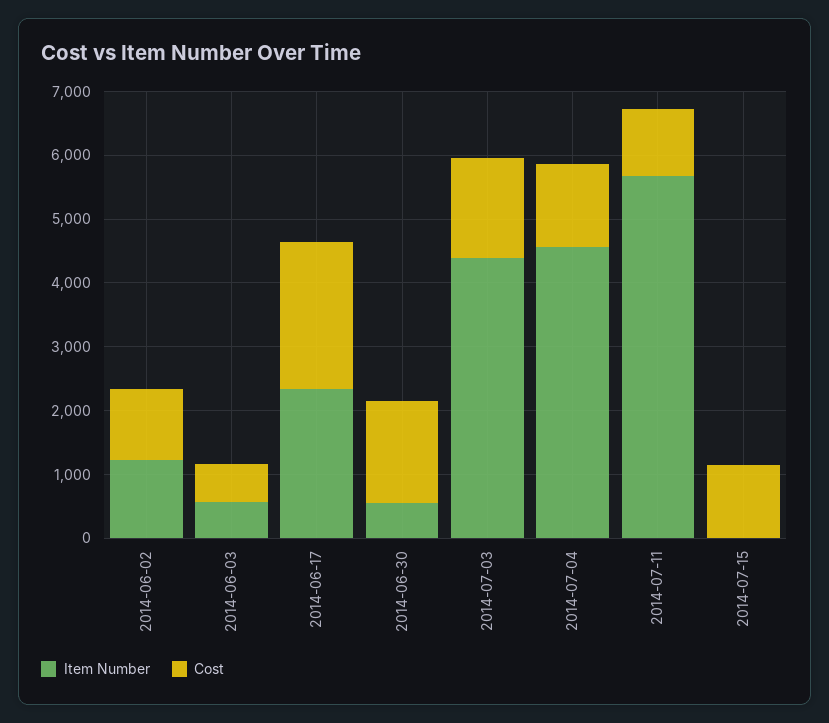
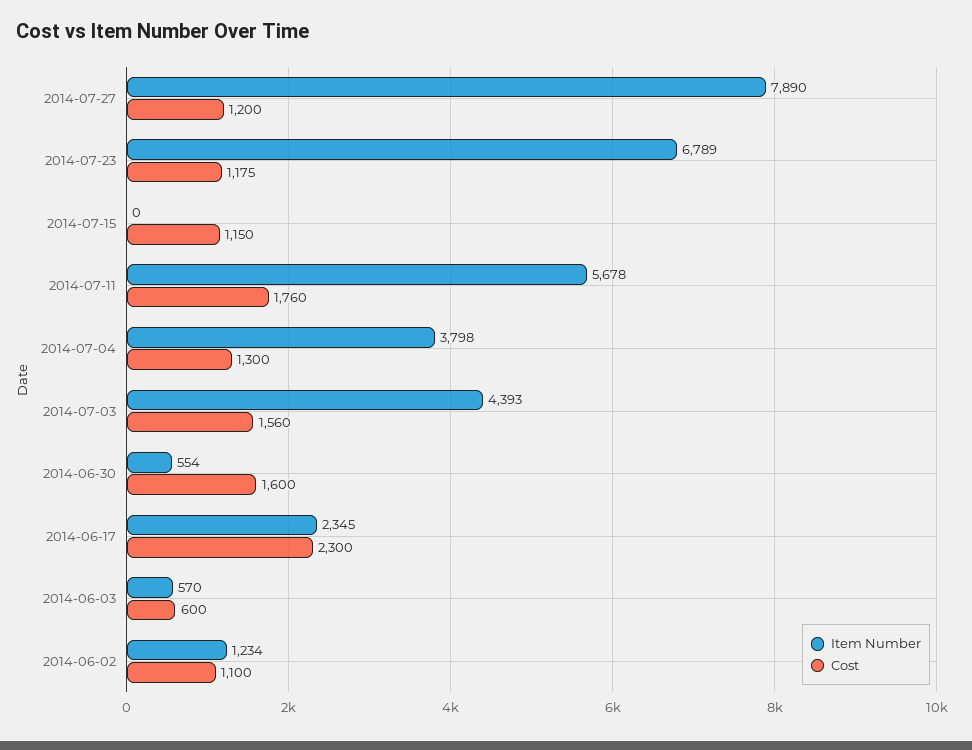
Item Number, 2014-07-04: 4600 -> 3798
Cost, 2014-07-11: 1000 -> 1760
Item Number, 2014-07-27: none -> 7890
Cost, 2014-07-27: none -> 1200
Item Number, 2014-07-23: none -> 6789
Cost, 2014-07-23: none -> 1175

